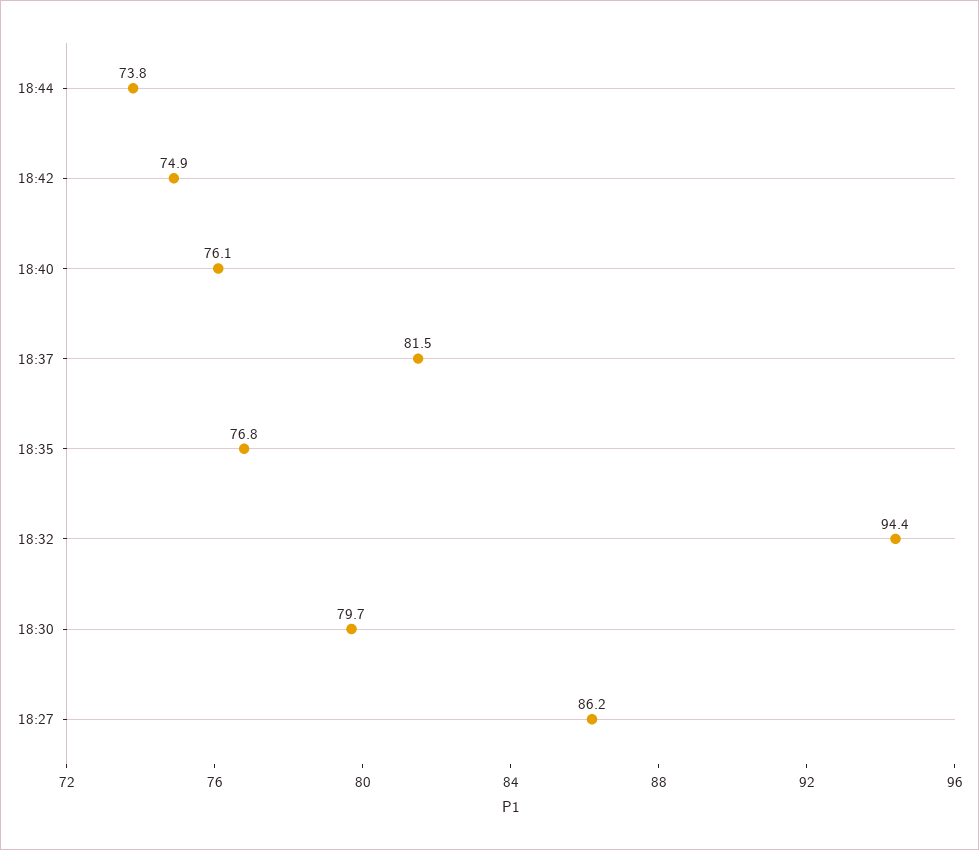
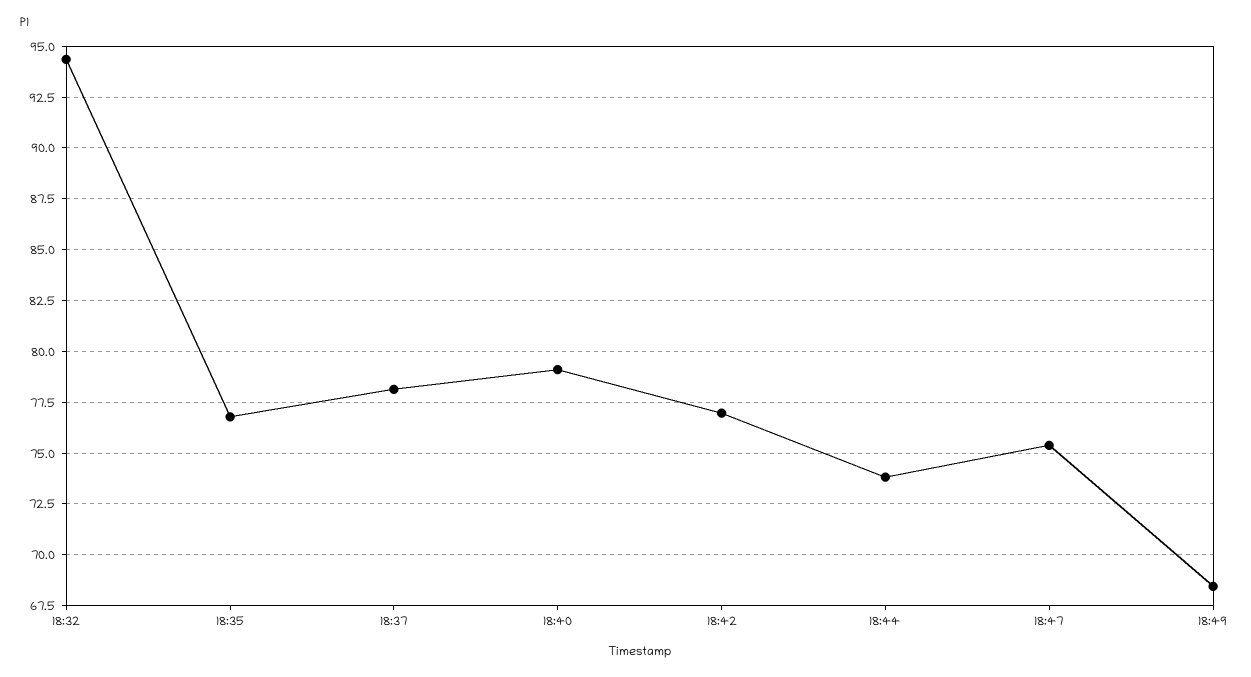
18:42: 74.9 -> 77
18:40: 76.1 -> 79
18:37: 81.5 -> 78
18:30: 79.7 -> none
18:27: 86.2 -> none
18:47: none -> 75.5
18:49: none -> 68.5

